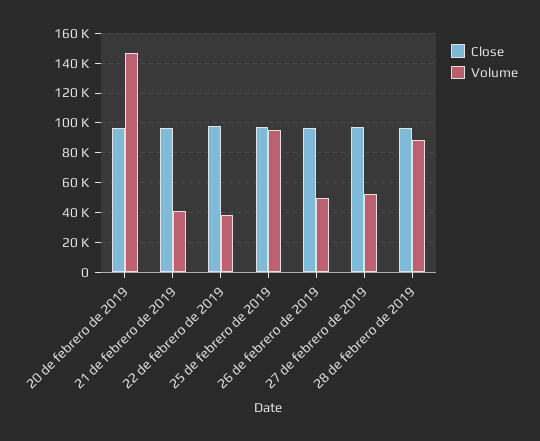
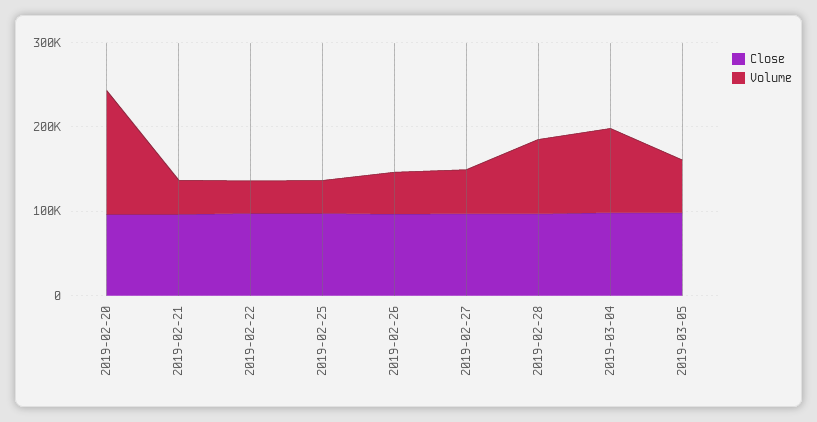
Volume, 25 de febrero de 2019: 95000 -> 40000
Close, 2019-03-04: none -> 100000
Volume, 2019-03-04: none -> 100000
Close, 2019-03-05: none -> 100000
Volume, 2019-03-05: none -> 60000

